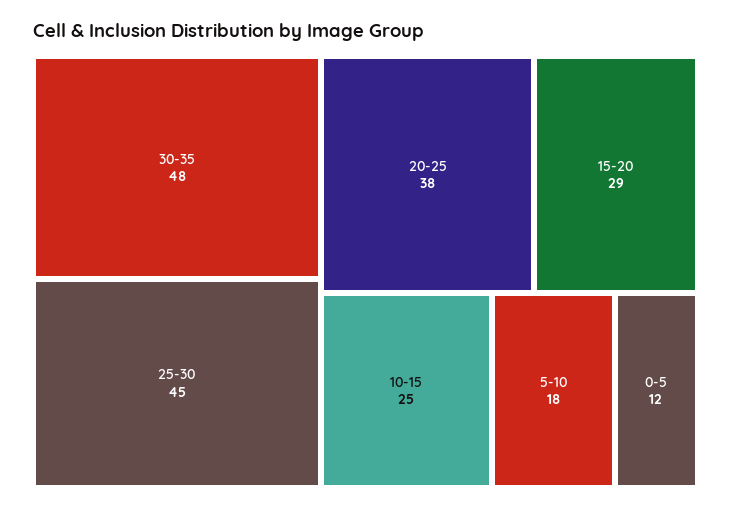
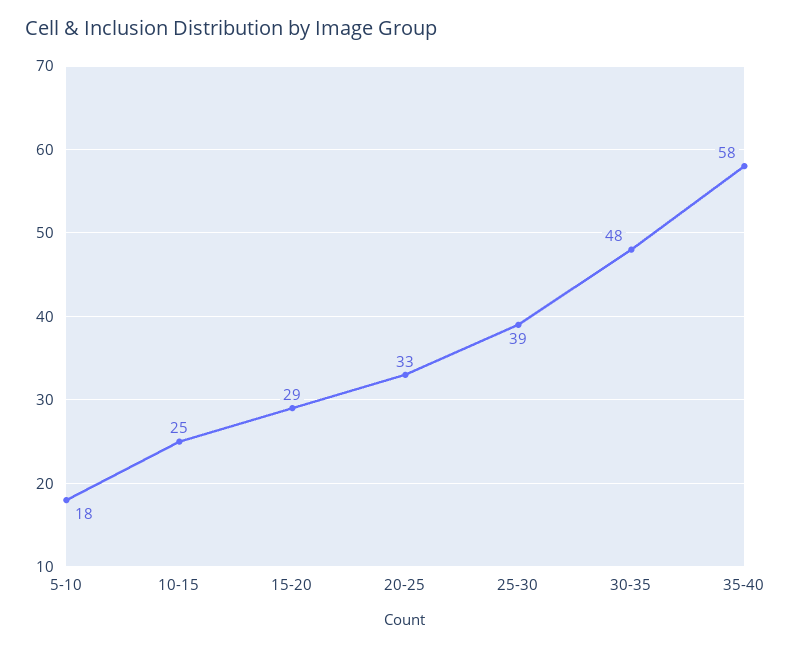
25-30: 45 -> 39
20-25: 38 -> 33
0-5: 12 -> none
35-40: none -> 58

